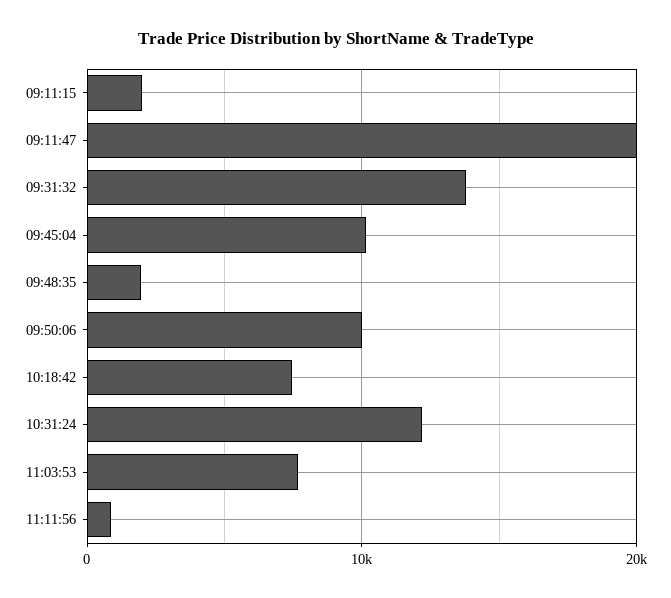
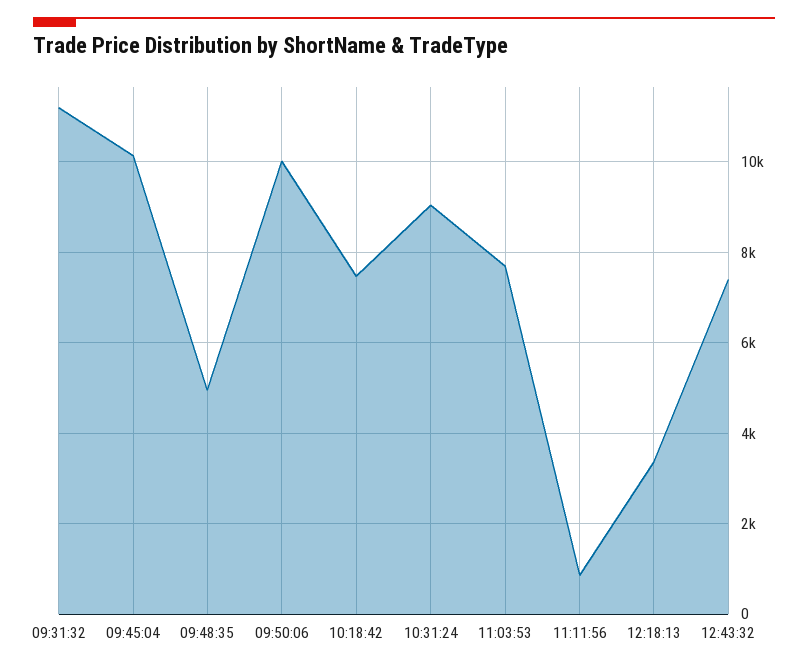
09:11:15: 2000 -> none
09:11:47: 20000 -> none
09:31:32: 14000 -> 11200
09:48:35: 2000 -> 5000
10:31:24: 12000 -> 9000
12:18:13: none -> 3400
12:43:32: none -> 7400

